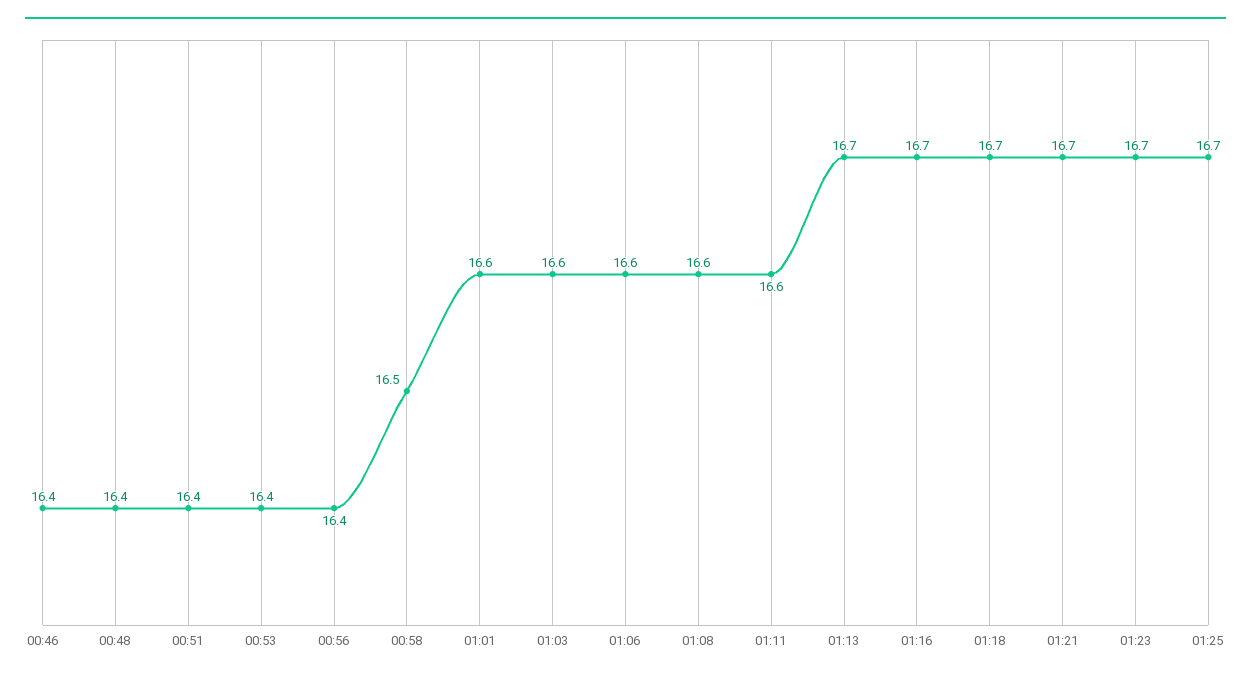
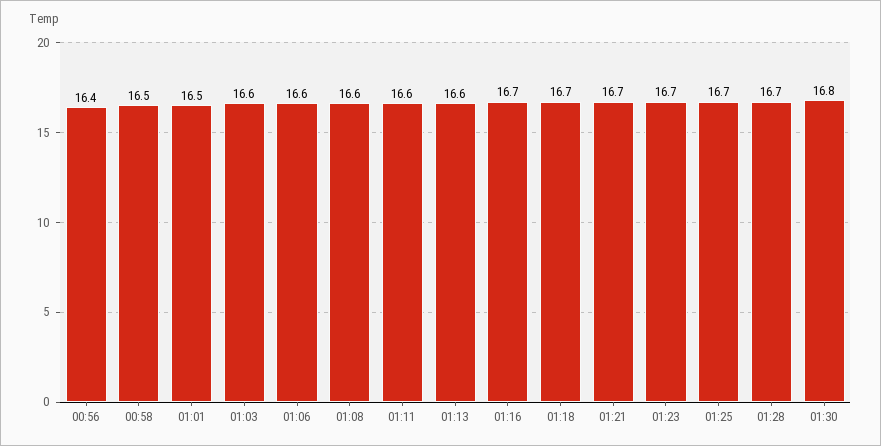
00:46: 16.4 -> none
00:48: 16.4 -> none
00:51: 16.4 -> none
00:53: 16.4 -> none
01:01: 16.6 -> 16.5
01:13: 16.7 -> 16.6
01:28: none -> 16.7
01:30: none -> 16.8

